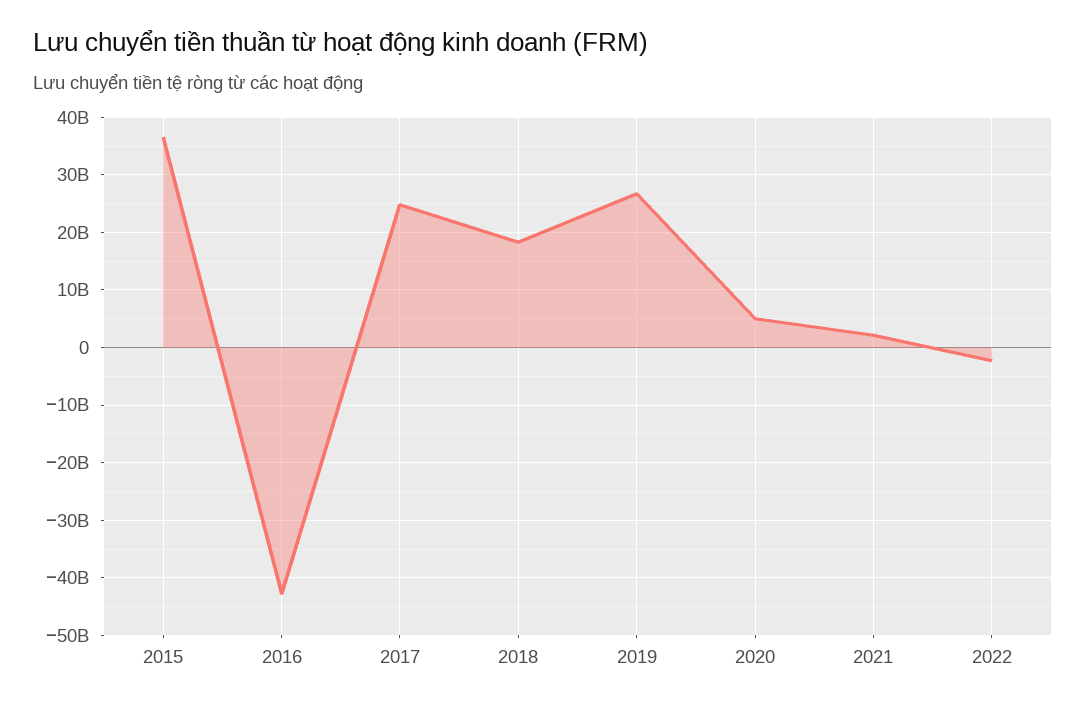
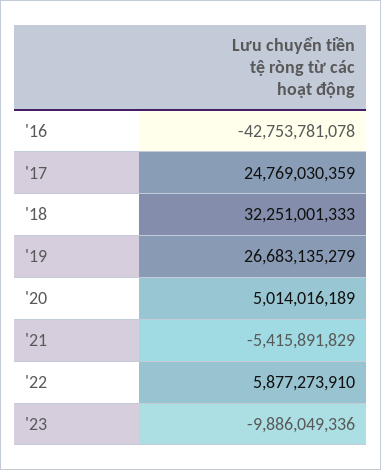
2015: 36000000000 -> none
2018: 18000000000 -> 32251001333
2021: 2000000000 -> -5415891829
2022: -2000000000 -> 5877273910
'23: none -> -9886049336

